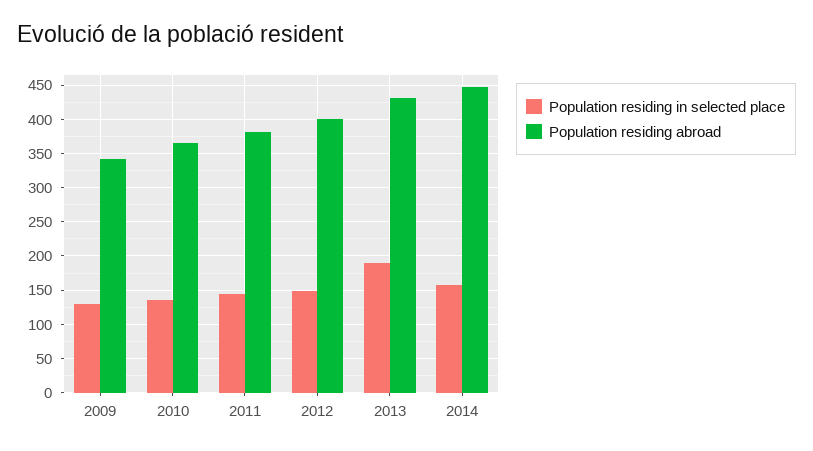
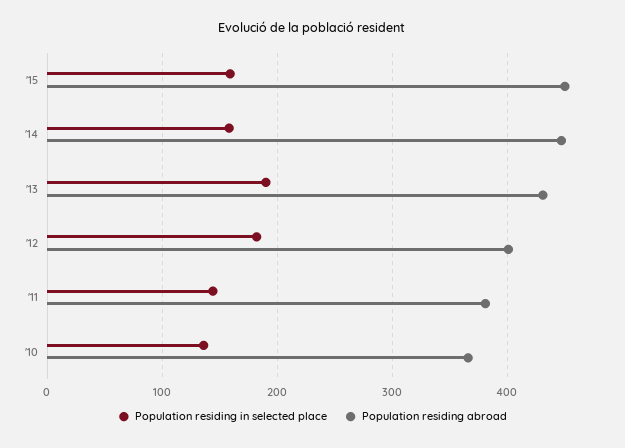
Population residing in selected place, 2009: 130 -> none
Population residing abroad, 2009: 340 -> none
Population residing in selected place, 2012: 150 -> 180
Population residing in selected place, '15: none -> 160
Population residing abroad, '15: none -> 450

